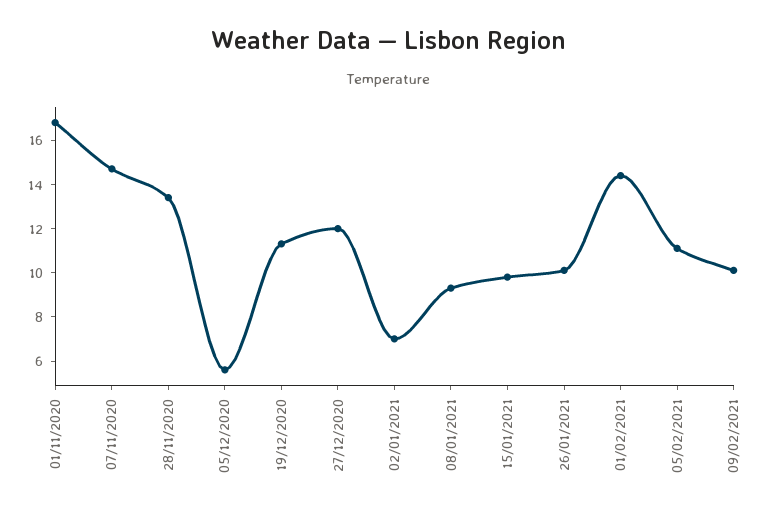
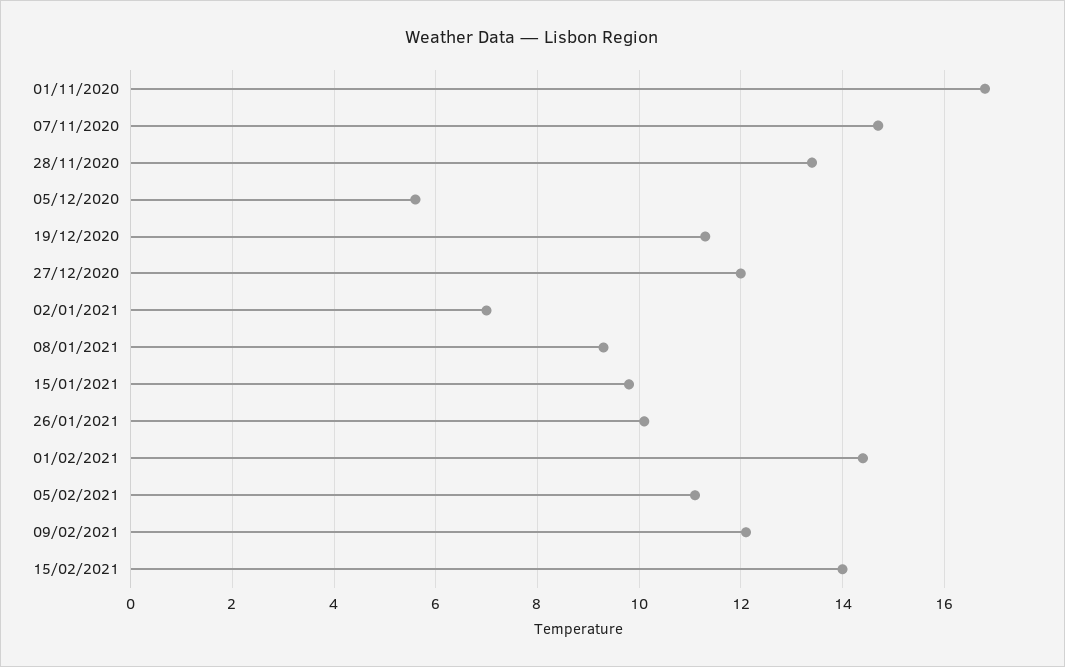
09/02/2021: 10 -> 12
15/02/2021: none -> 14

